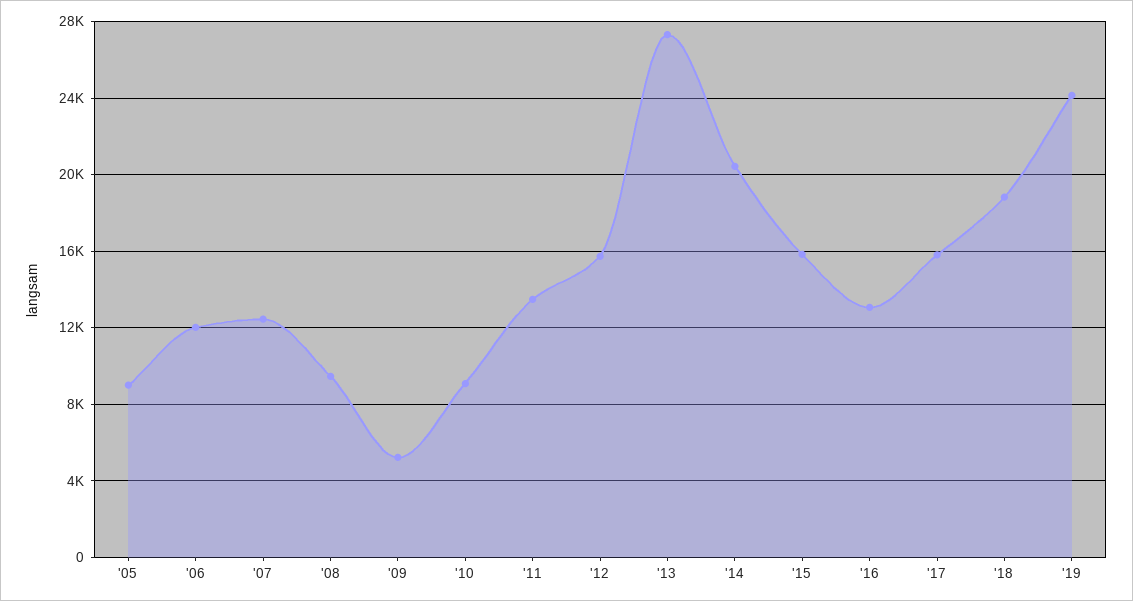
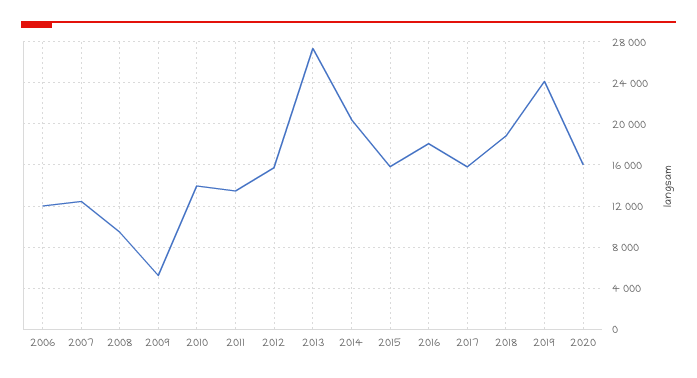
'05: 9000 -> none
'10: 9000 -> 14000
'16: 13000 -> 18000
2020: none -> 16000

